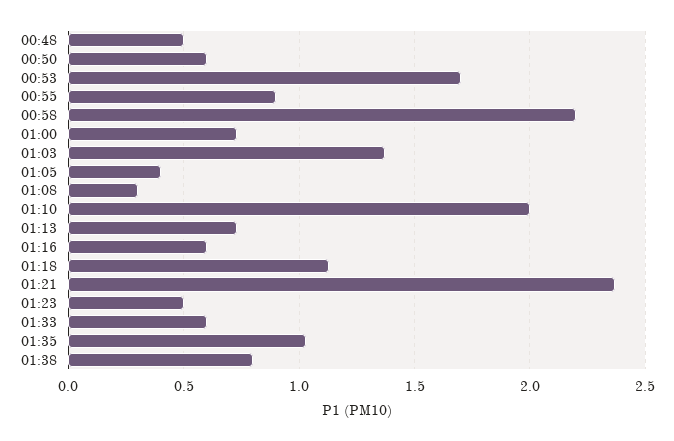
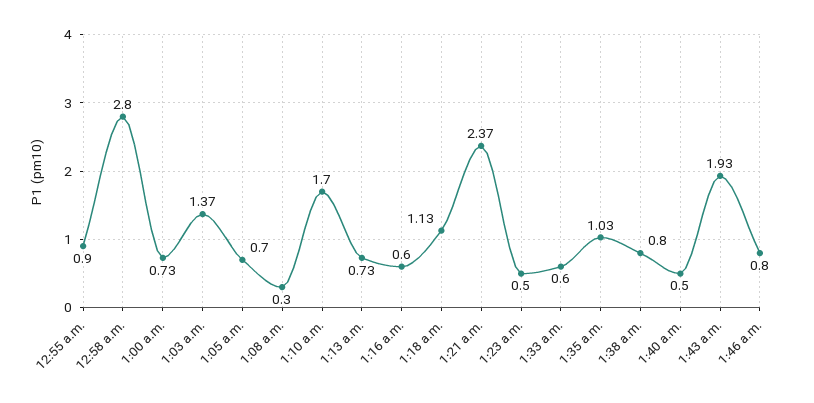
00:48: 0.5 -> none
00:50: 0.6 -> none
00:53: 1.7 -> none
00:58: 2.2 -> 2.8
01:05: 0.4 -> 0.7
01:10: 2 -> 1.7
1:40 a.m.: none -> 0.5
1:43 a.m.: none -> 1.93
1:46 a.m.: none -> 0.8

